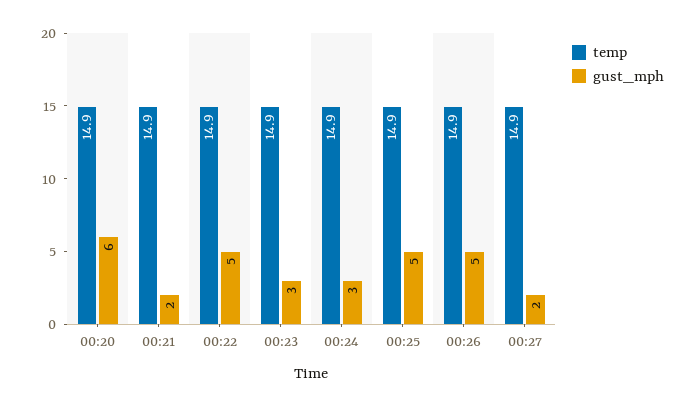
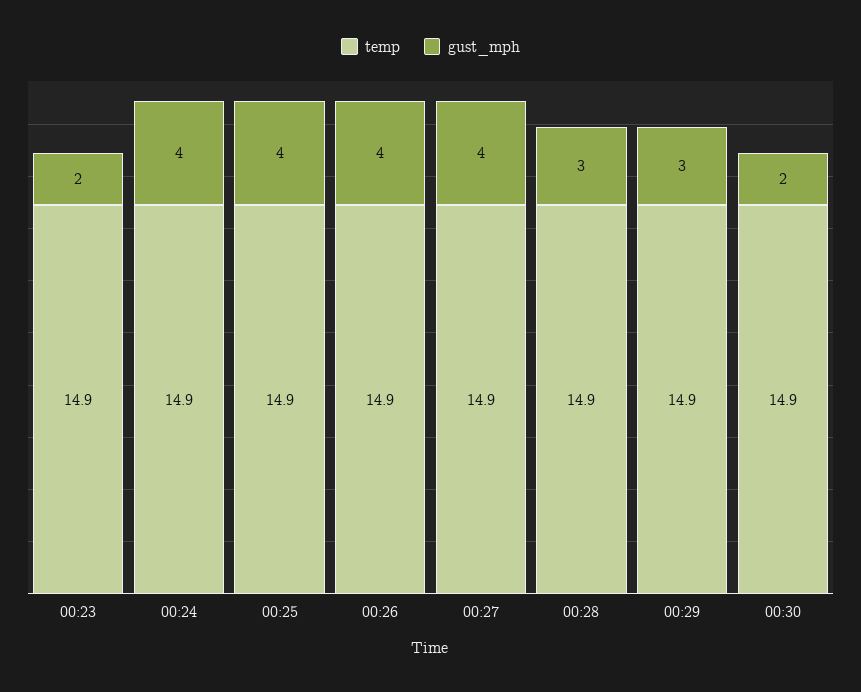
temp, 00:20: 14.9 -> none
gust_mph, 00:20: 6 -> none
temp, 00:21: 14.9 -> none
gust_mph, 00:21: 2 -> none
temp, 00:22: 14.9 -> none
gust_mph, 00:22: 5 -> none
gust_mph, 00:23: 3 -> 2
gust_mph, 00:24: 3 -> 4
gust_mph, 00:25: 5 -> 4
gust_mph, 00:26: 5 -> 4
gust_mph, 00:27: 2 -> 4
temp, 00:28: none -> 14.9
gust_mph, 00:28: none -> 3
temp, 00:29: none -> 14.9
gust_mph, 00:29: none -> 3
temp, 00:30: none -> 14.9
gust_mph, 00:30: none -> 2

